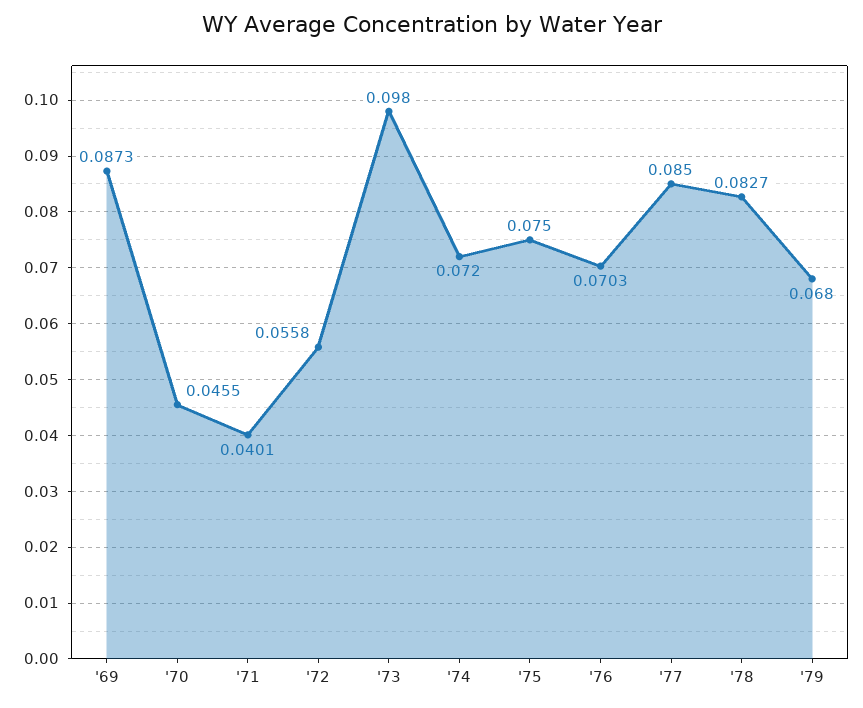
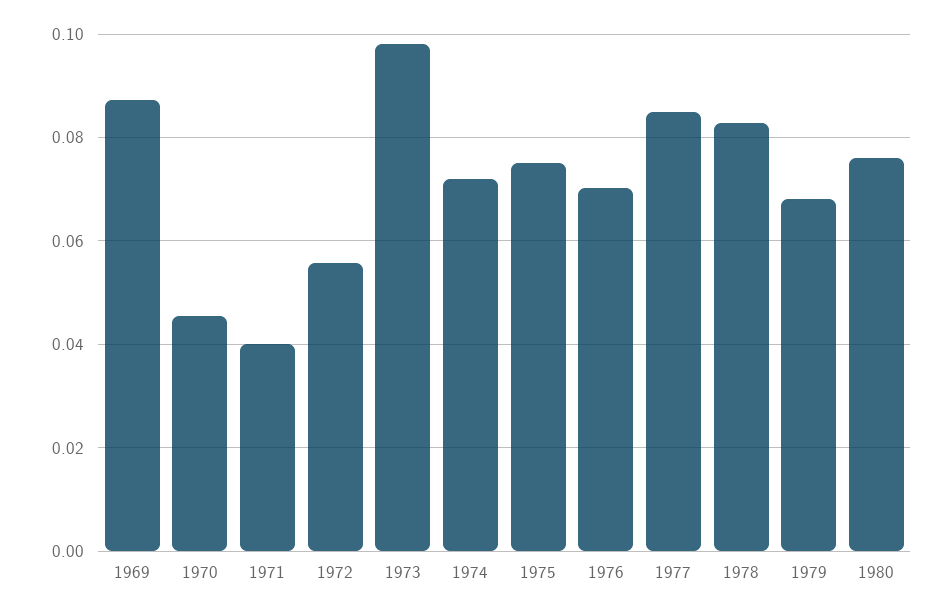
1980: none -> 0.076

